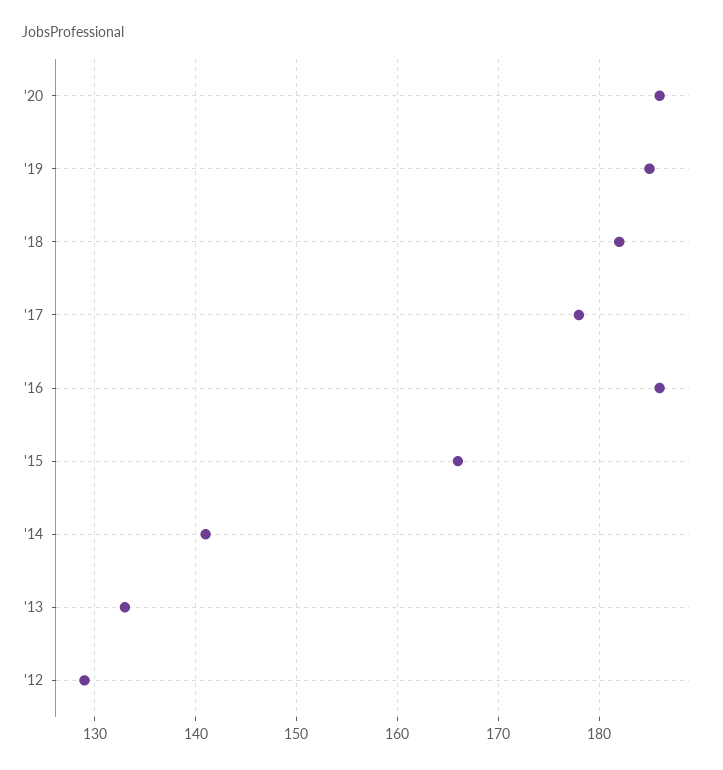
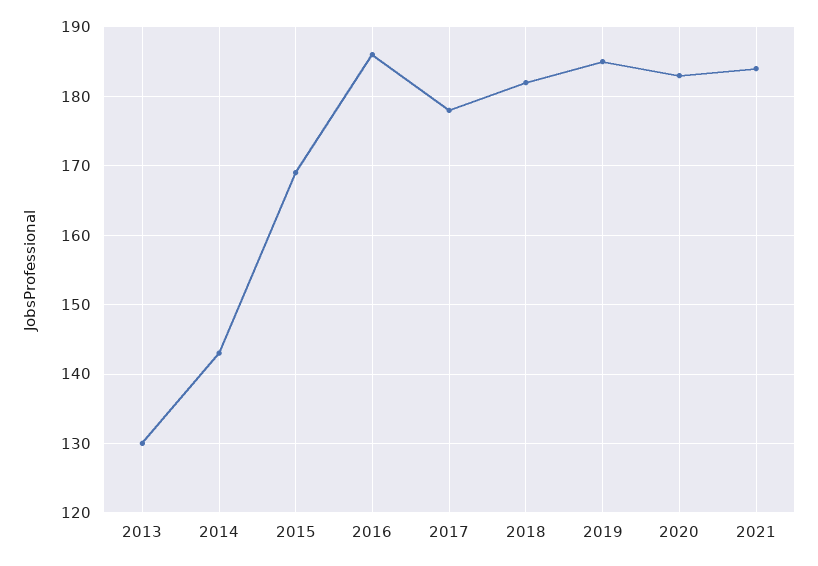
'20: 186 -> 183
'15: 166 -> 169
'14: 141 -> 143
'13: 133 -> 130
'12: 129 -> none
2021: none -> 184

